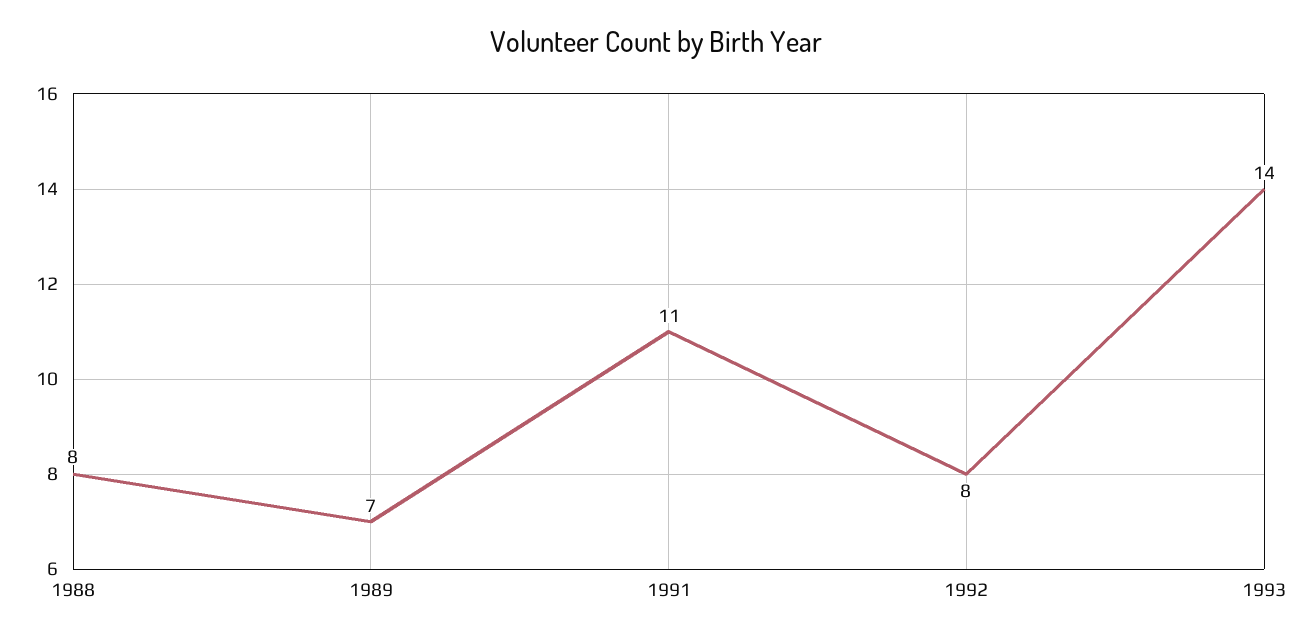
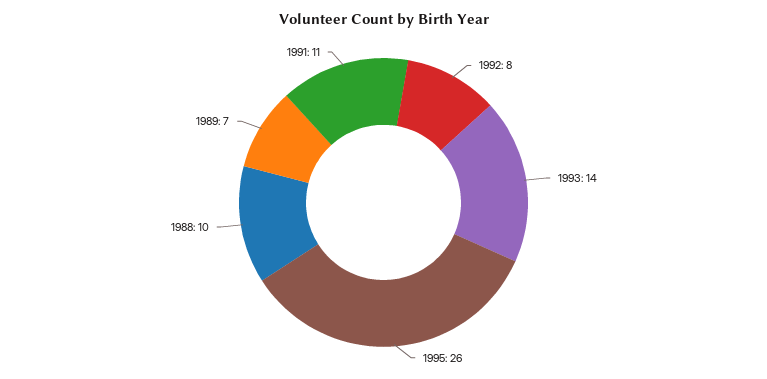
1988: 8 -> 10
1995: none -> 26

